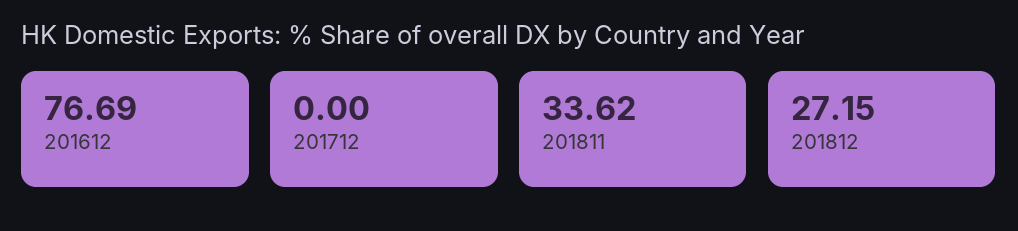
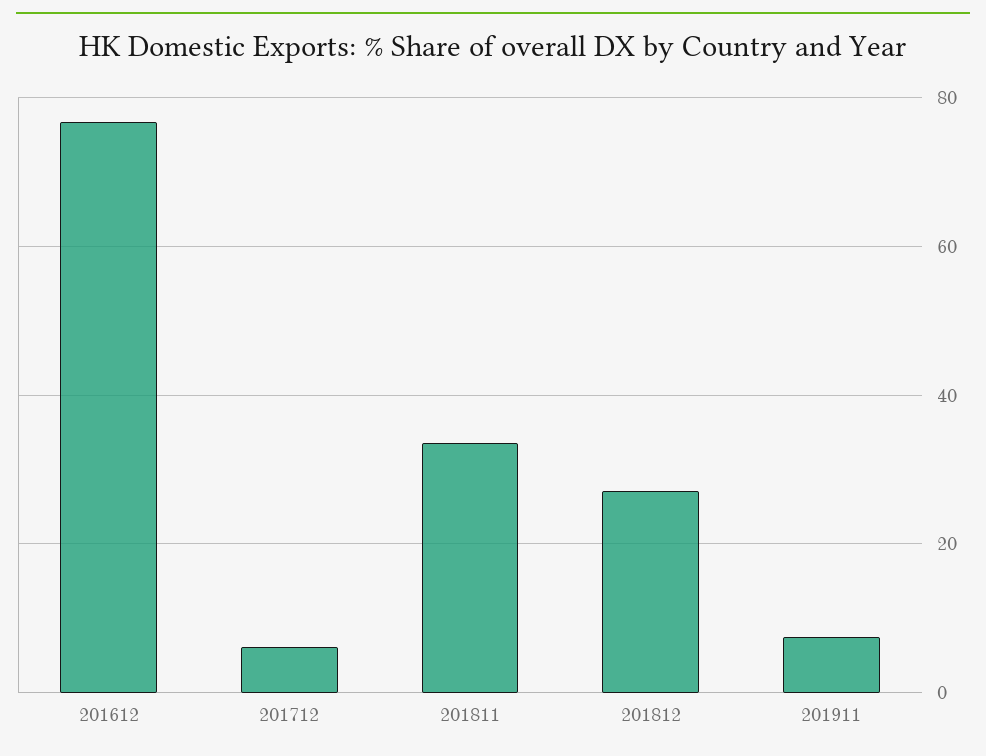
201712: 0 -> 6
201911: none -> 8

